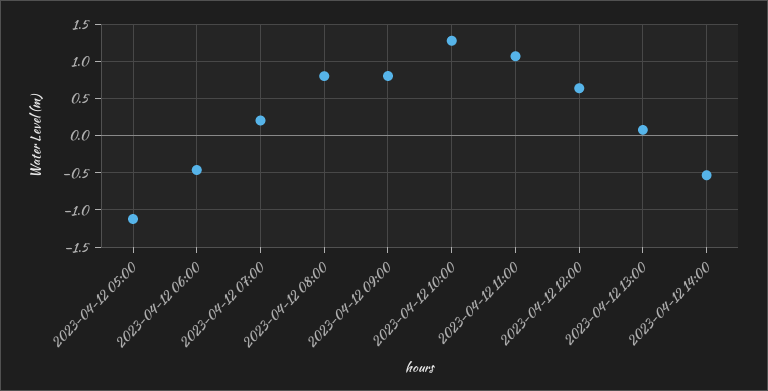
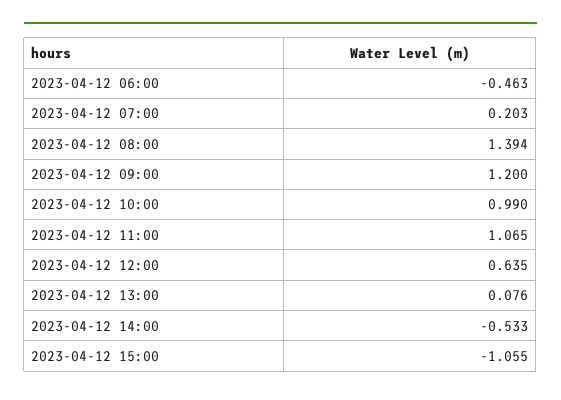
2023-04-12 05:00: -1.1 -> none
2023-04-12 08:00: 0.8 -> 1.394
2023-04-12 09:00: 0.8 -> 1.2
2023-04-12 10:00: 1.3 -> 0.99
2023-04-12 15:00: none -> -1.055

